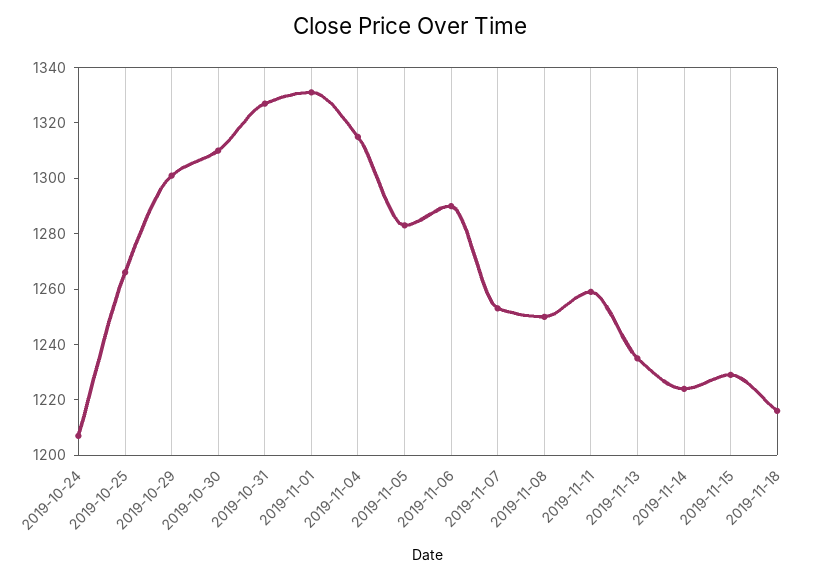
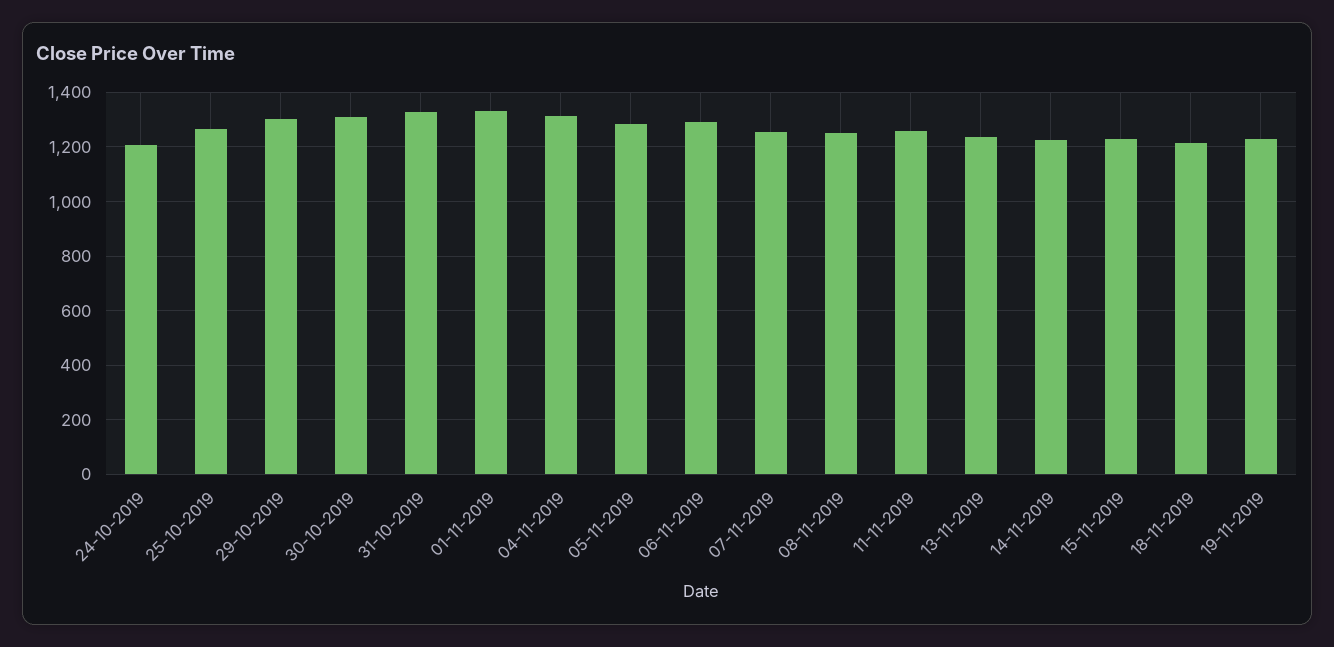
19-11-2019: none -> 1225

